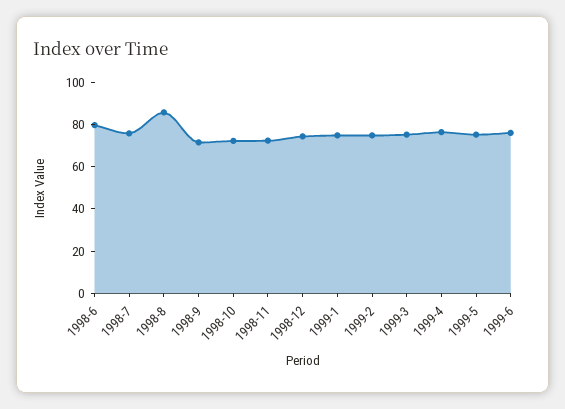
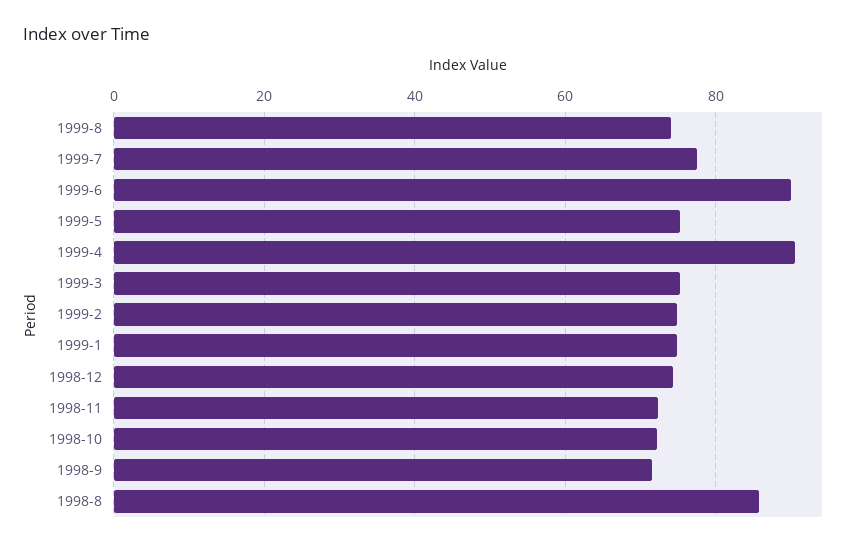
1998-6: 80 -> none
1998-7: 75 -> none
1999-4: 75 -> 90
1999-6: 75 -> 90
1999-8: none -> 74
1999-7: none -> 78

